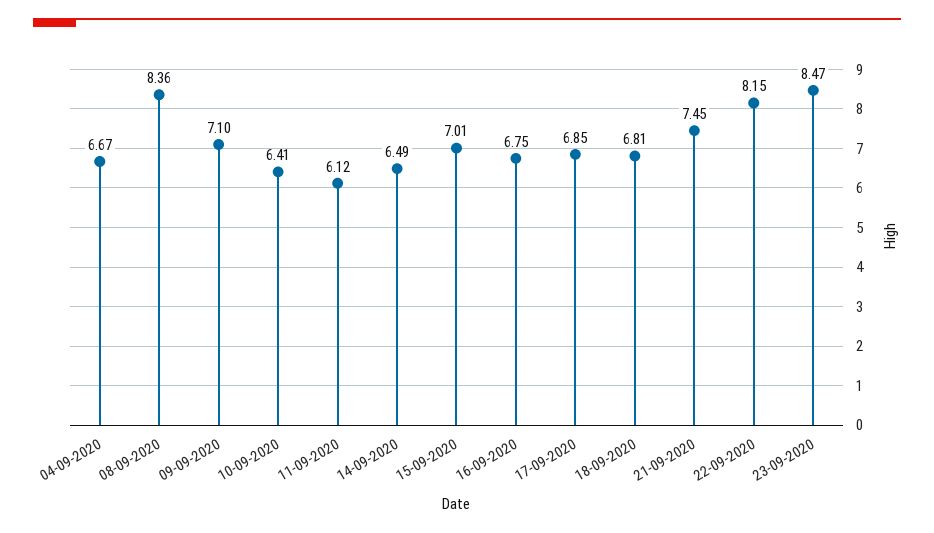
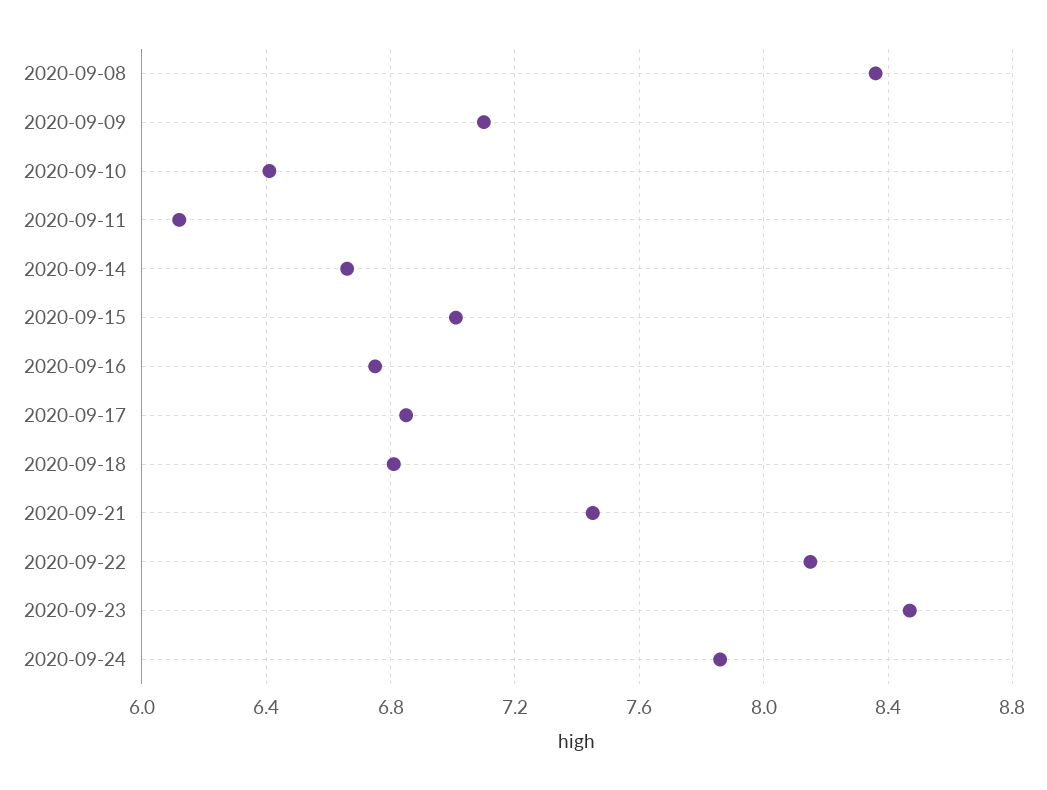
04-09-2020: 6.67 -> none
14-09-2020: 6.49 -> 6.65
2020-09-24: none -> 7.85

